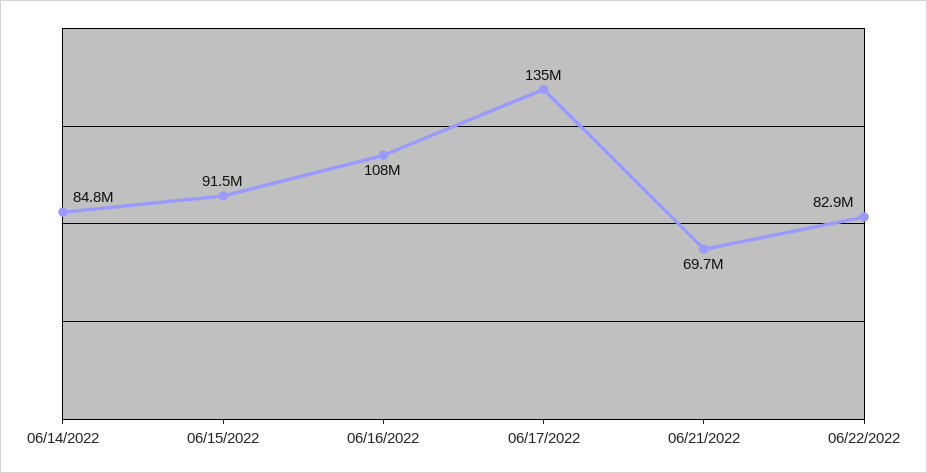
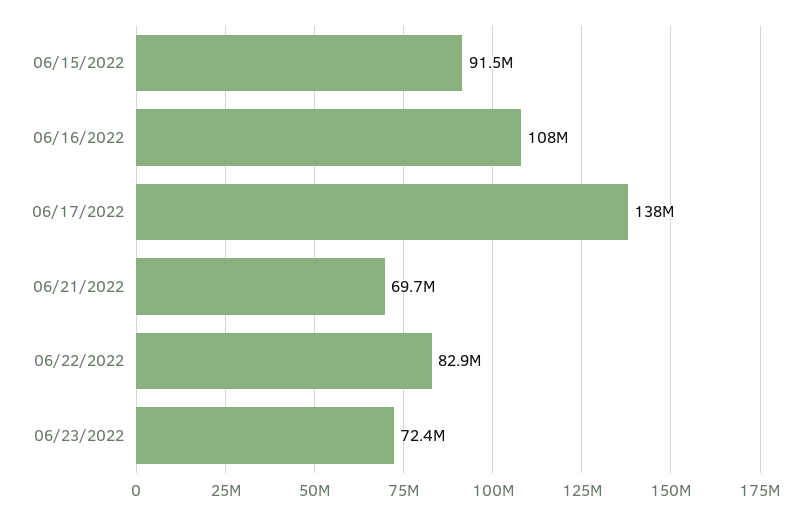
06/14/2022: 84800000 -> none
06/17/2022: 135000000 -> 138000000
06/23/2022: none -> 72400000

